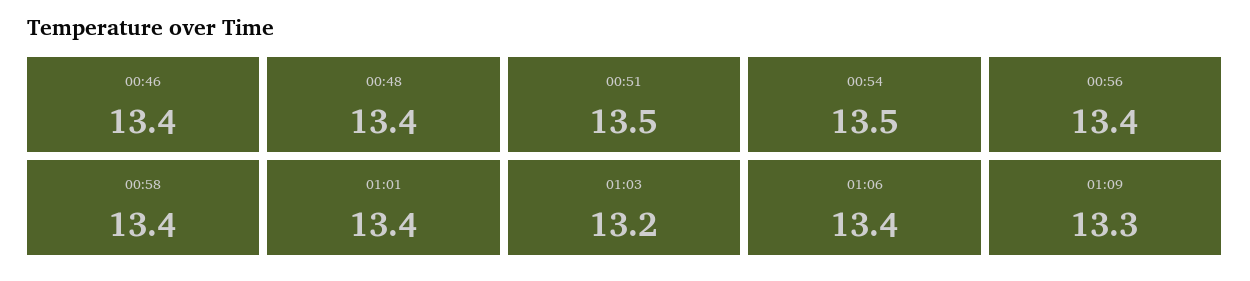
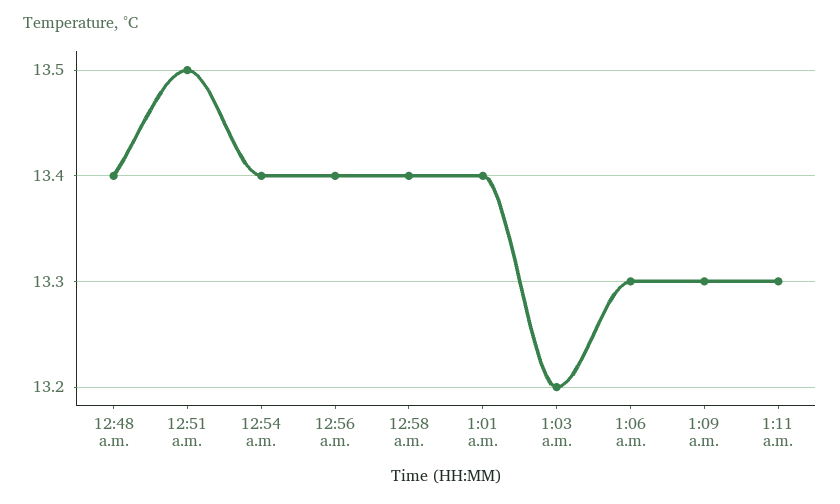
00:46: 13.4 -> none
00:54: 13.5 -> 13.4
01:06: 13.4 -> 13.3
1:11 a.m.: none -> 13.3

